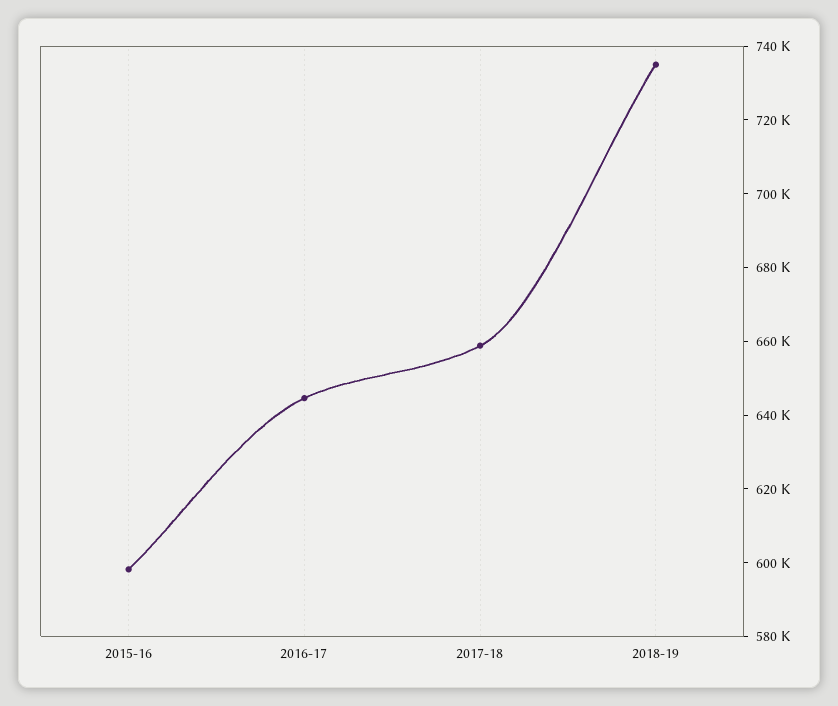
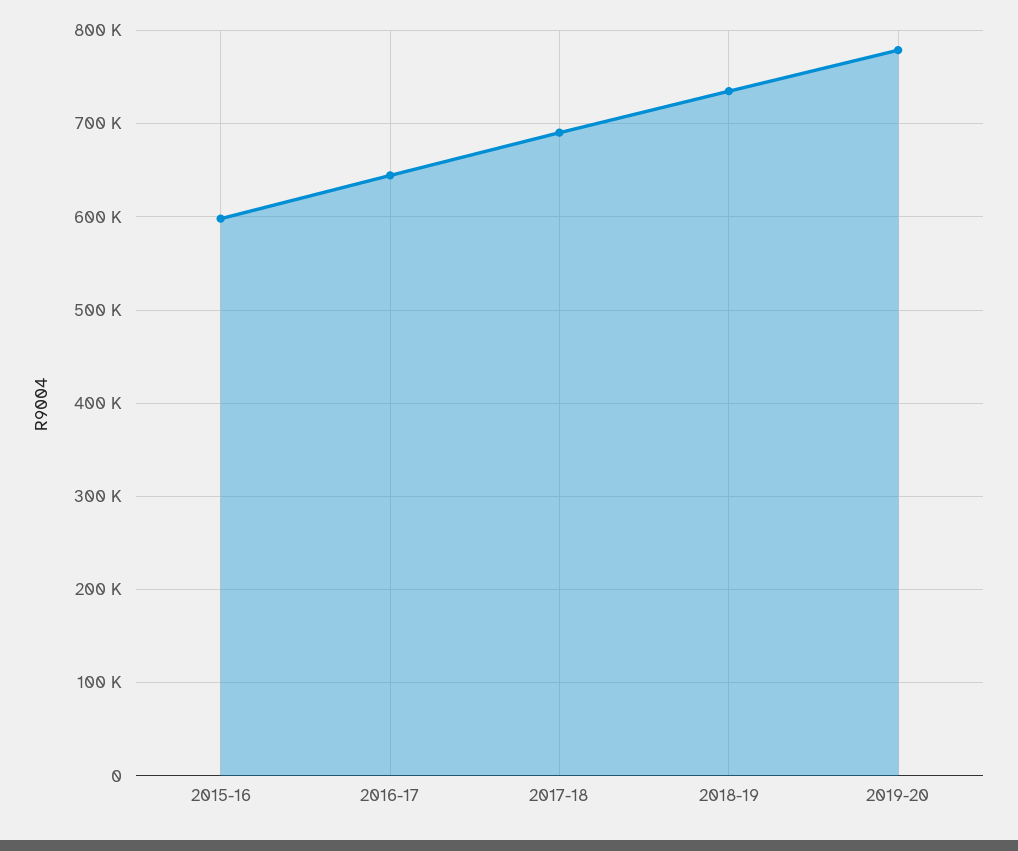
2017-18: 660000 -> 690000
2019-20: none -> 780000

